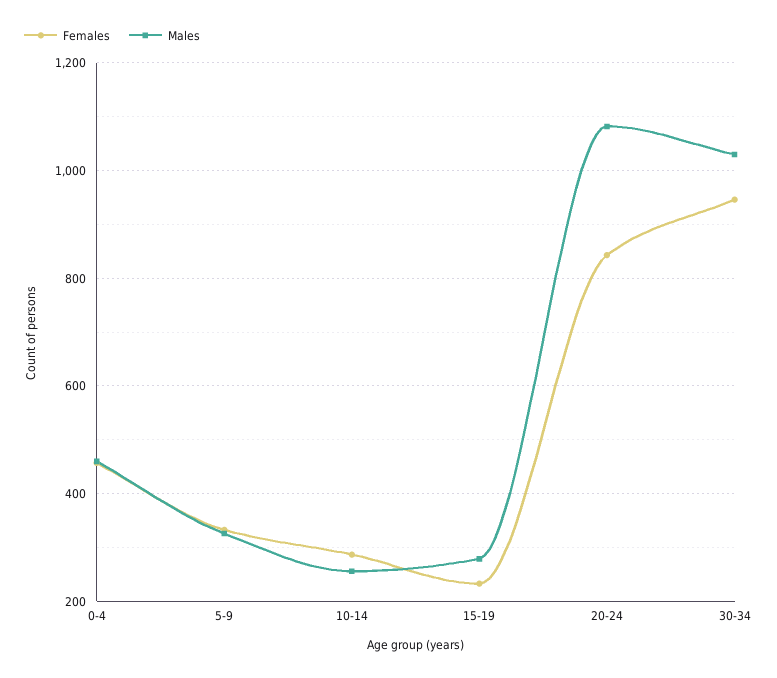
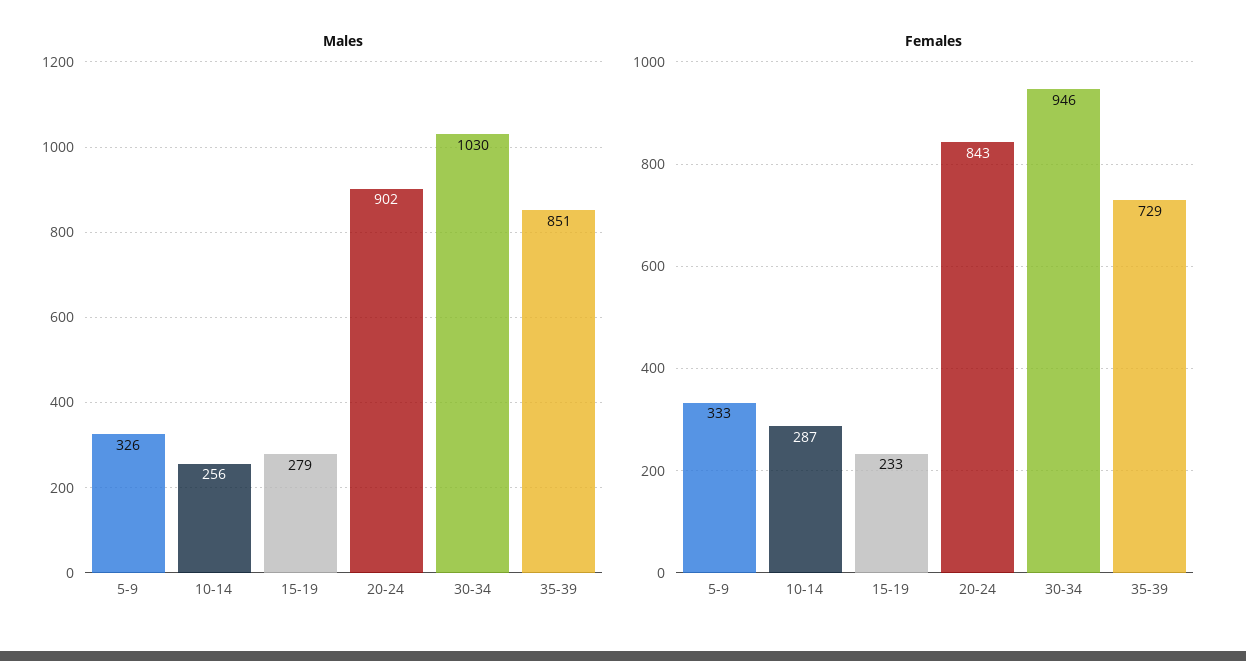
Females, 0-4: 460 -> none
Males, 0-4: 460 -> none
Males, 20-24: 1080 -> 902
Males, 35-39: none -> 851
Females, 35-39: none -> 729

